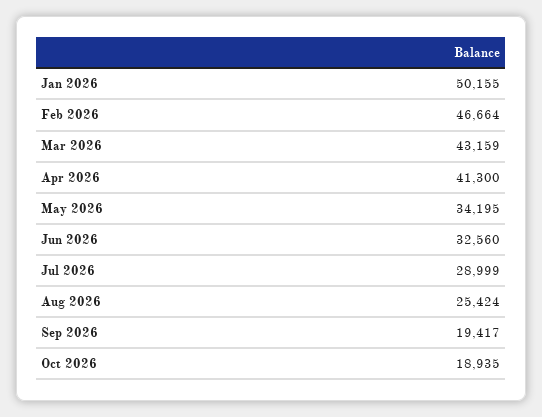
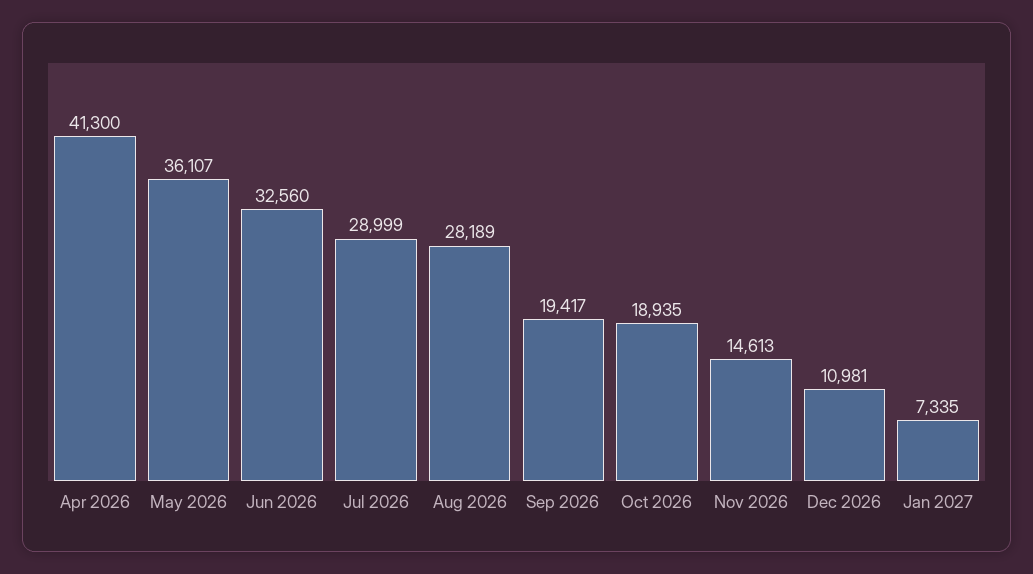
Jan 2026: 50155 -> none
Feb 2026: 46664 -> none
Mar 2026: 43159 -> none
May 2026: 34195 -> 36107
Aug 2026: 25424 -> 28189
Nov 2026: none -> 14613
Dec 2026: none -> 10981
Jan 2027: none -> 7335

